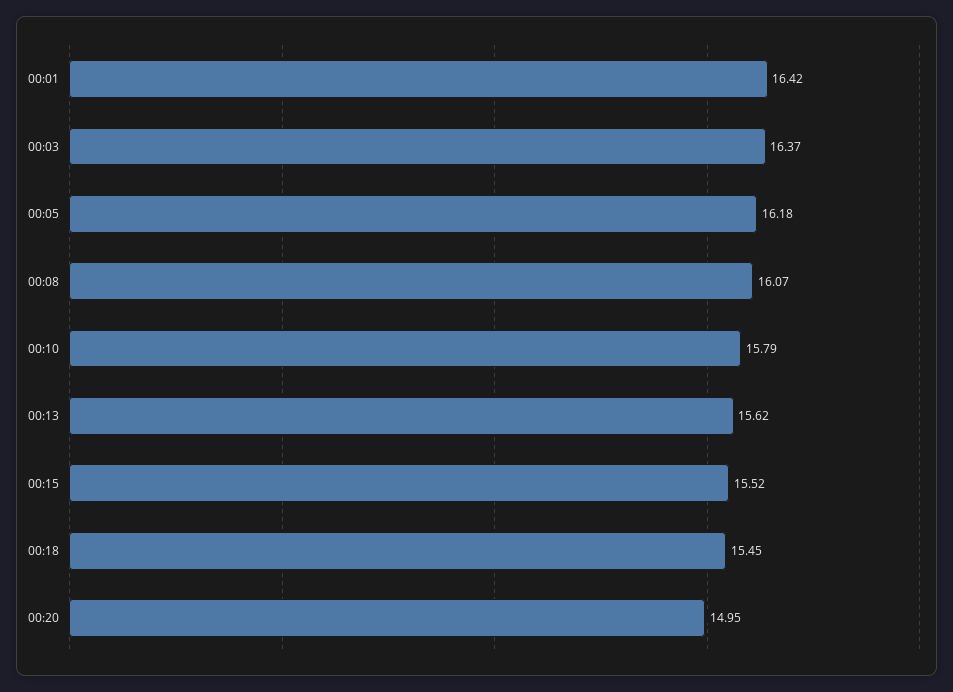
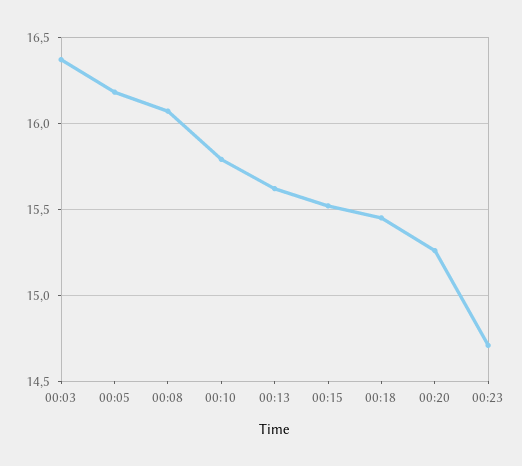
00:01: 16.42 -> none
00:20: 14.95 -> 15.25
00:23: none -> 14.7

